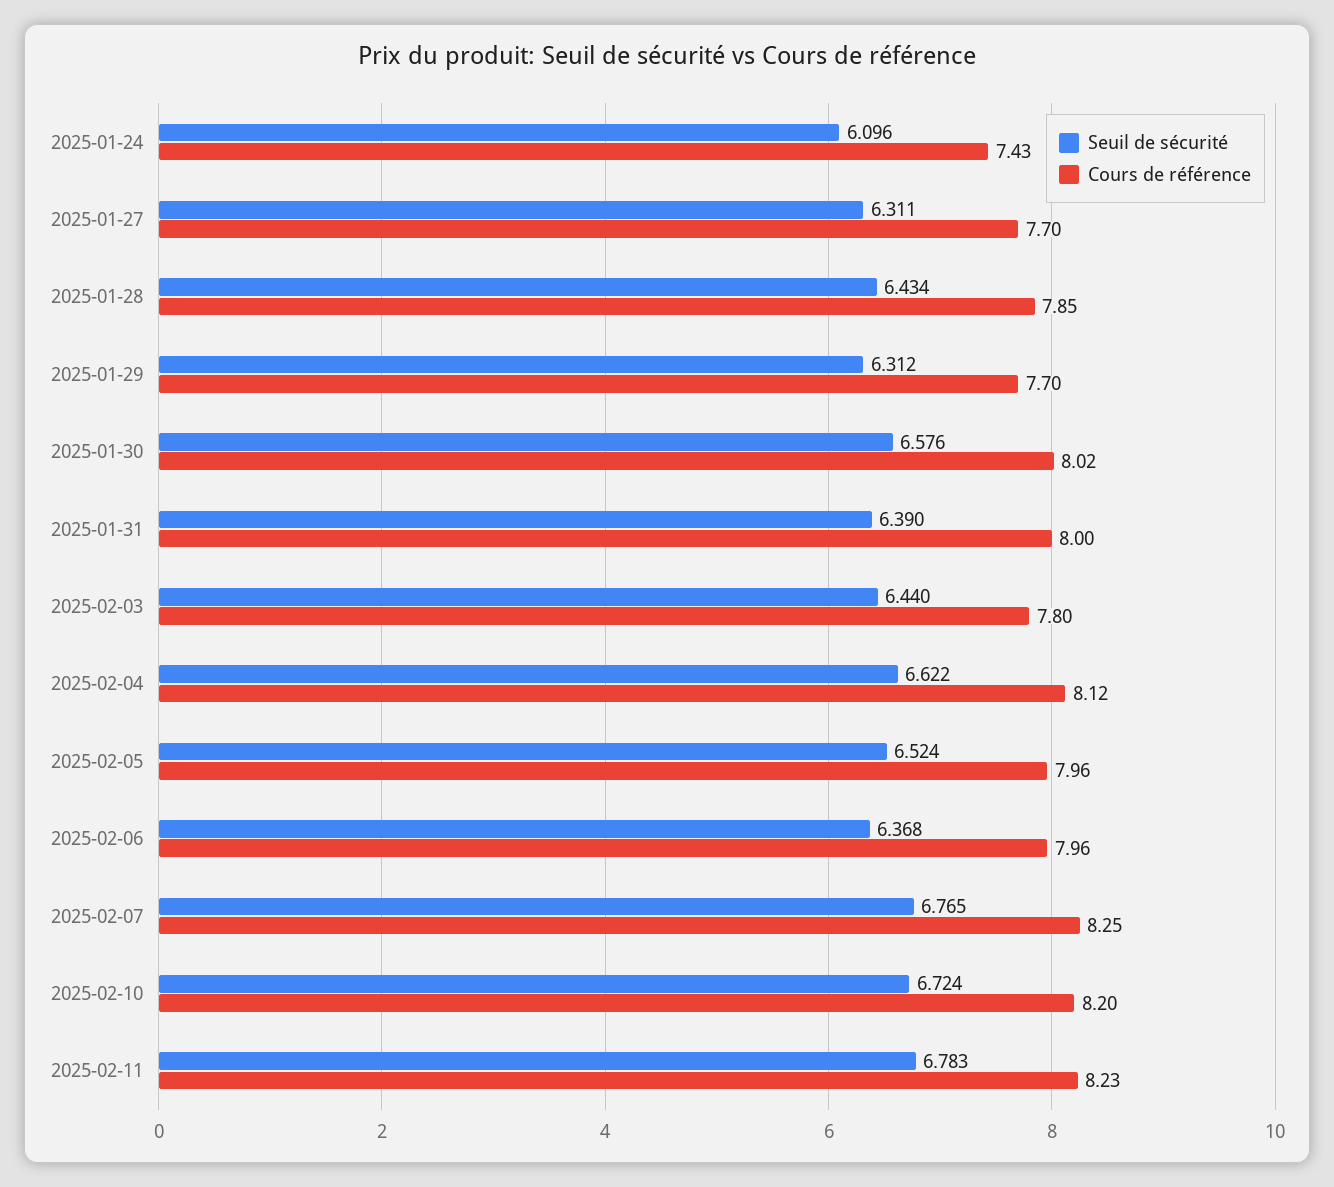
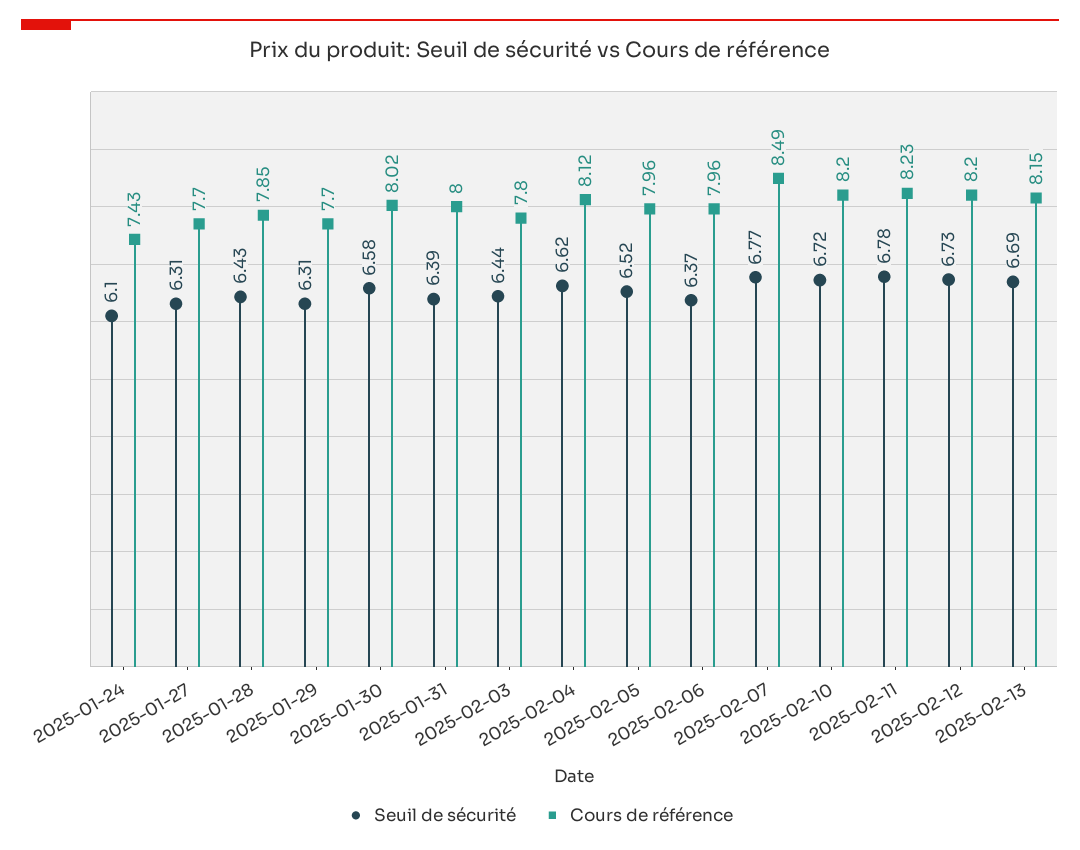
Cours de référence, 2025-02-07: 8.25 -> 8.49
Seuil de sécurité, 2025-02-12: none -> 6.73
Cours de référence, 2025-02-12: none -> 8.2
Seuil de sécurité, 2025-02-13: none -> 6.69
Cours de référence, 2025-02-13: none -> 8.15

